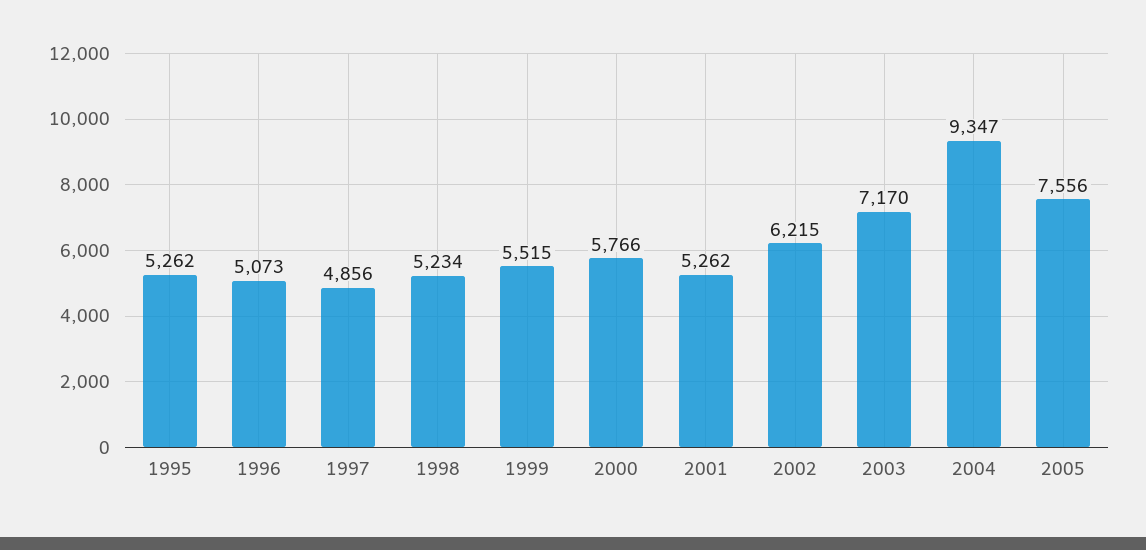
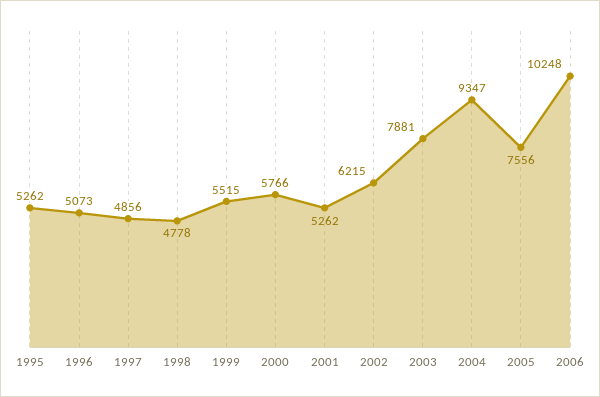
1998: 5234 -> 4778
2003: 7170 -> 7881
2006: none -> 10248

